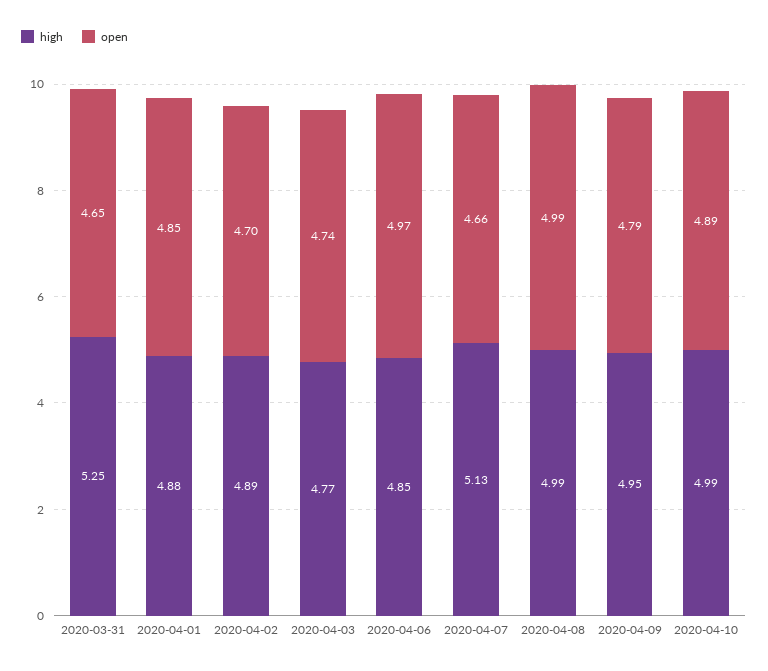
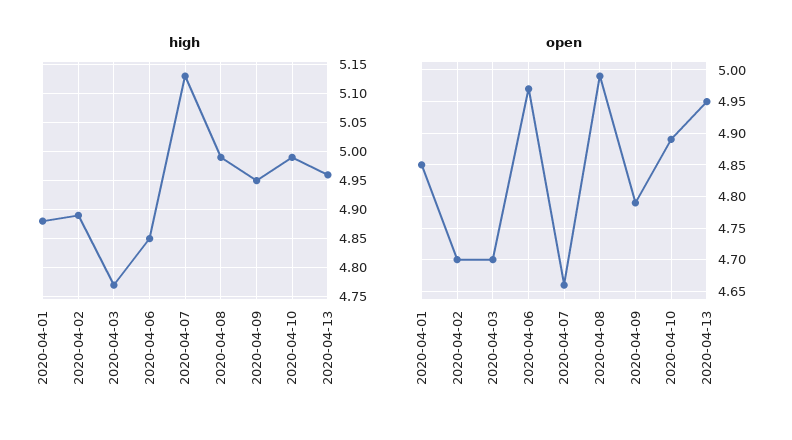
high, 2020-03-31: 5.25 -> none
open, 2020-03-31: 4.65 -> none
open, 2020-04-03: 4.74 -> 4.7
high, 2020-04-13: none -> 4.95
open, 2020-04-13: none -> 4.95

